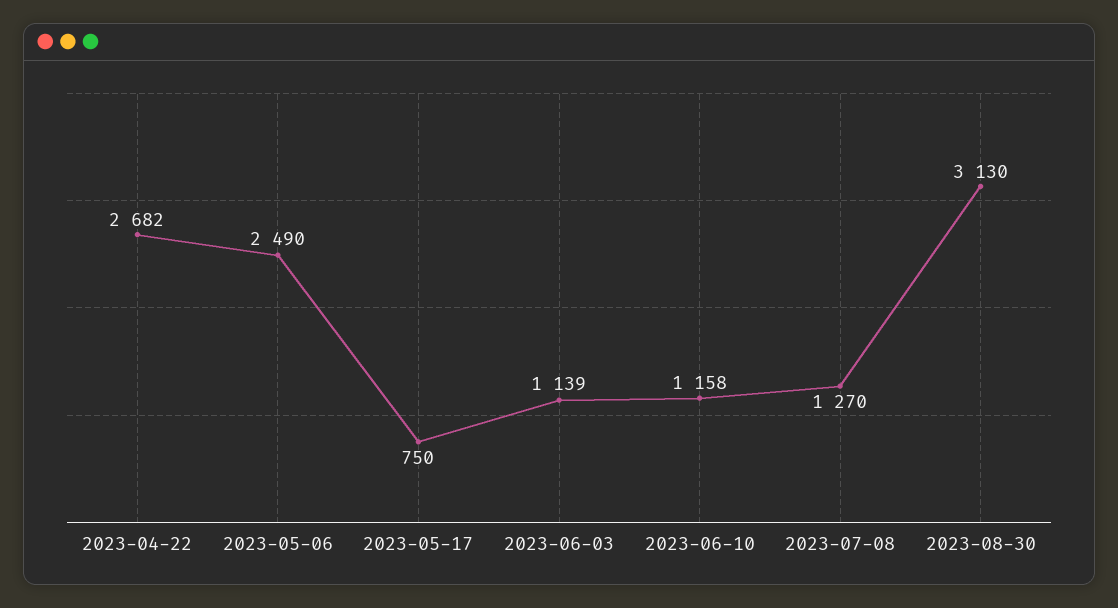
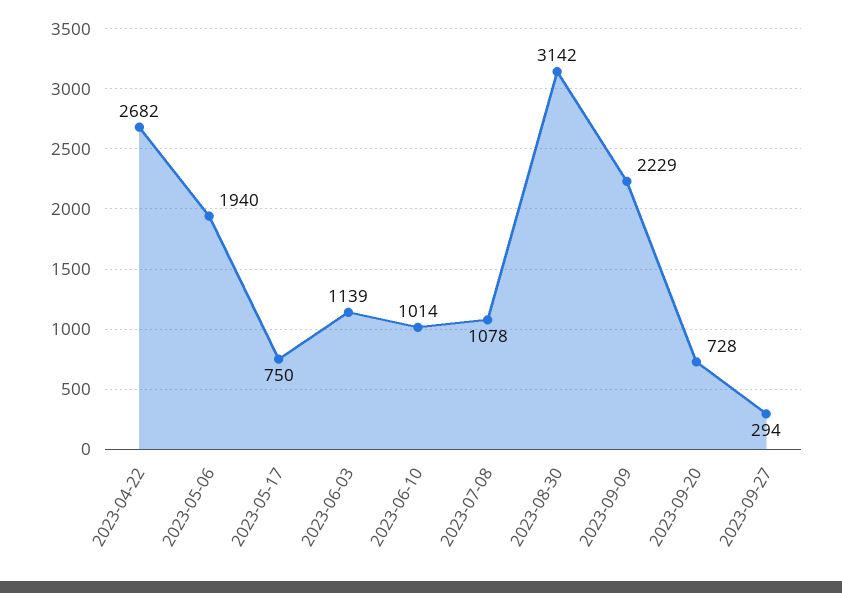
2023-05-06: 2490 -> 1940
2023-06-10: 1158 -> 1014
2023-07-08: 1270 -> 1078
2023-08-30: 3130 -> 3142
2023-09-09: none -> 2229
2023-09-20: none -> 728
2023-09-27: none -> 294

